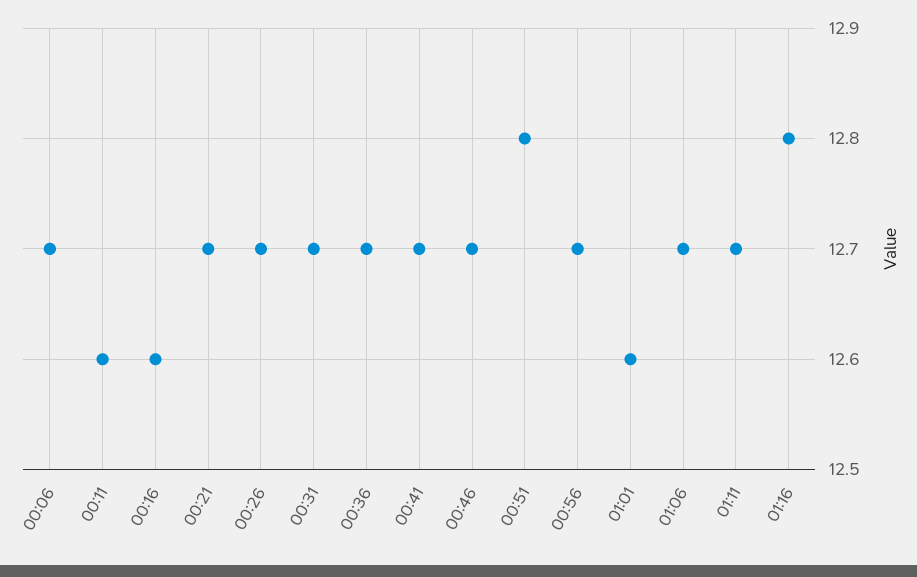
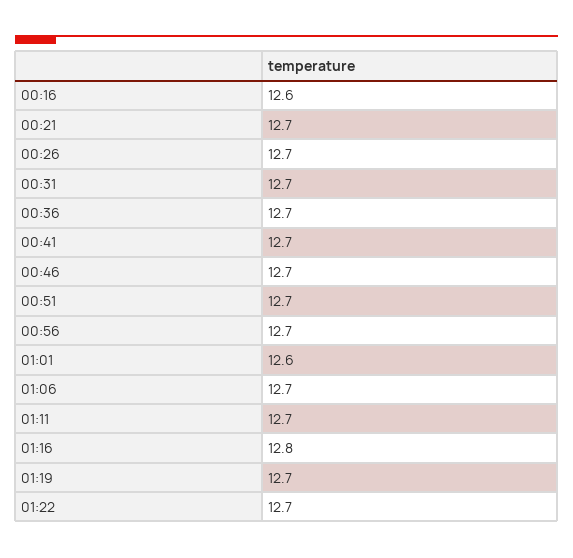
00:06: 12.7 -> none
00:11: 12.6 -> none
00:51: 12.8 -> 12.7
01:19: none -> 12.7
01:22: none -> 12.7

